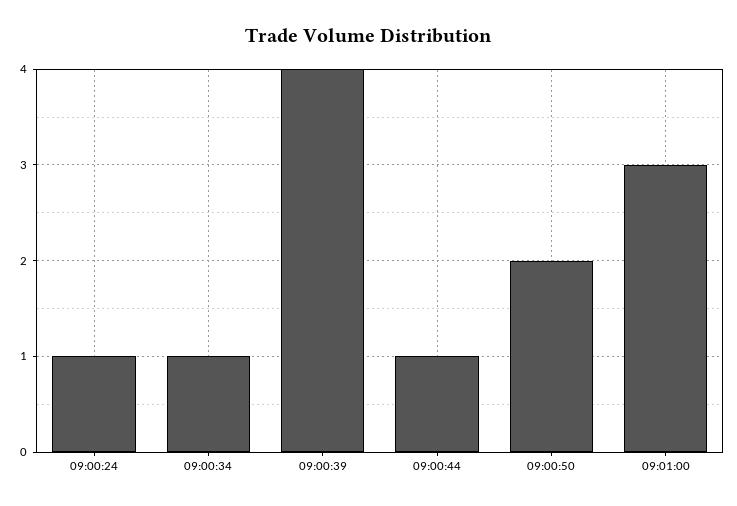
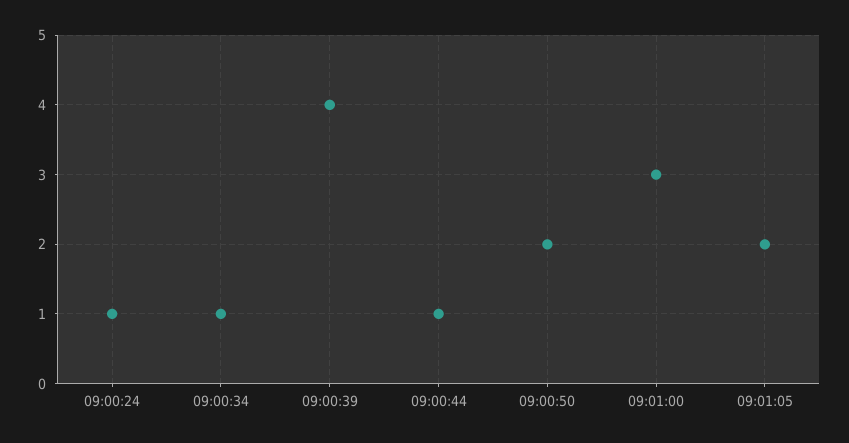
09:01:05: none -> 2

